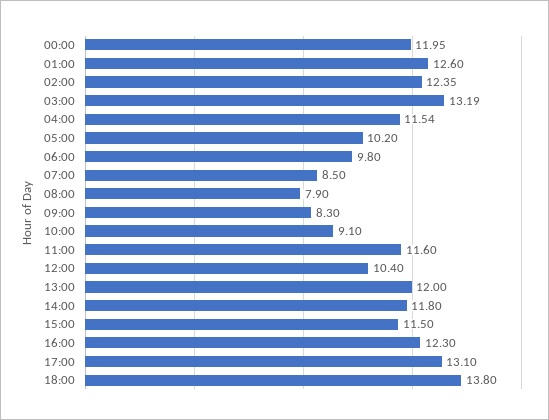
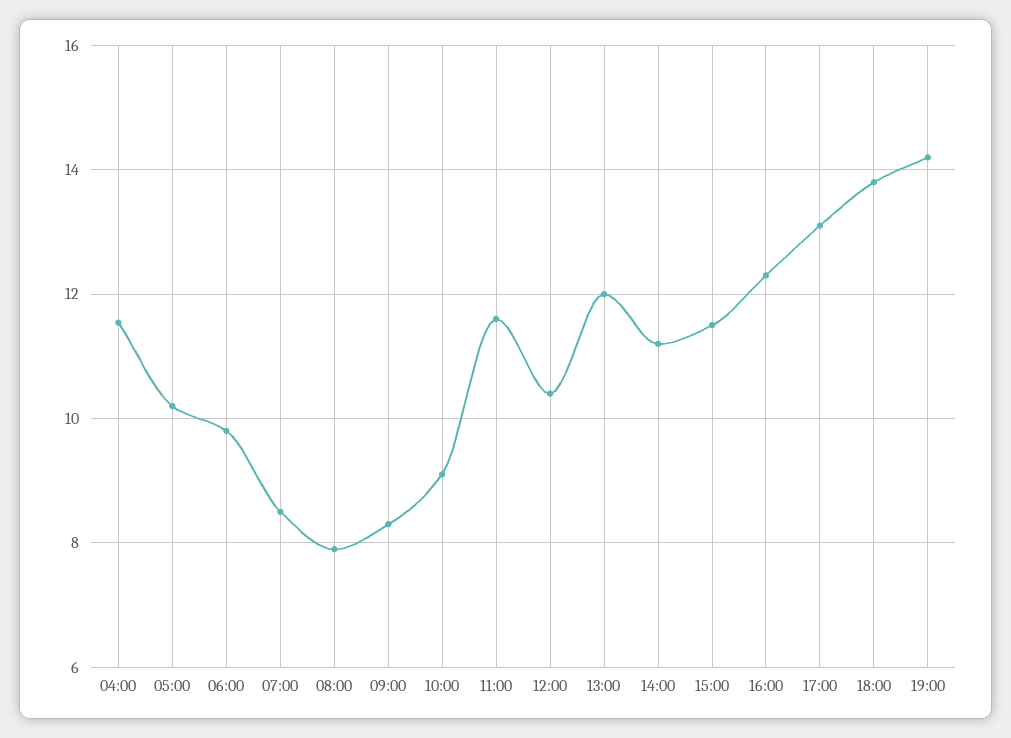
00:00: 11.95 -> none
01:00: 12.6 -> none
02:00: 12.35 -> none
03:00: 13.19 -> none
14:00: 11.8 -> 11.2
19:00: none -> 14.2

